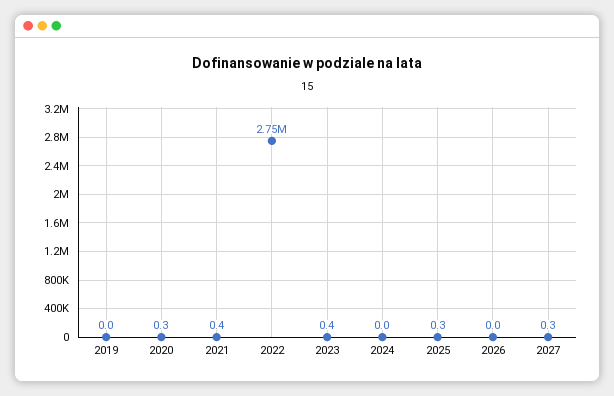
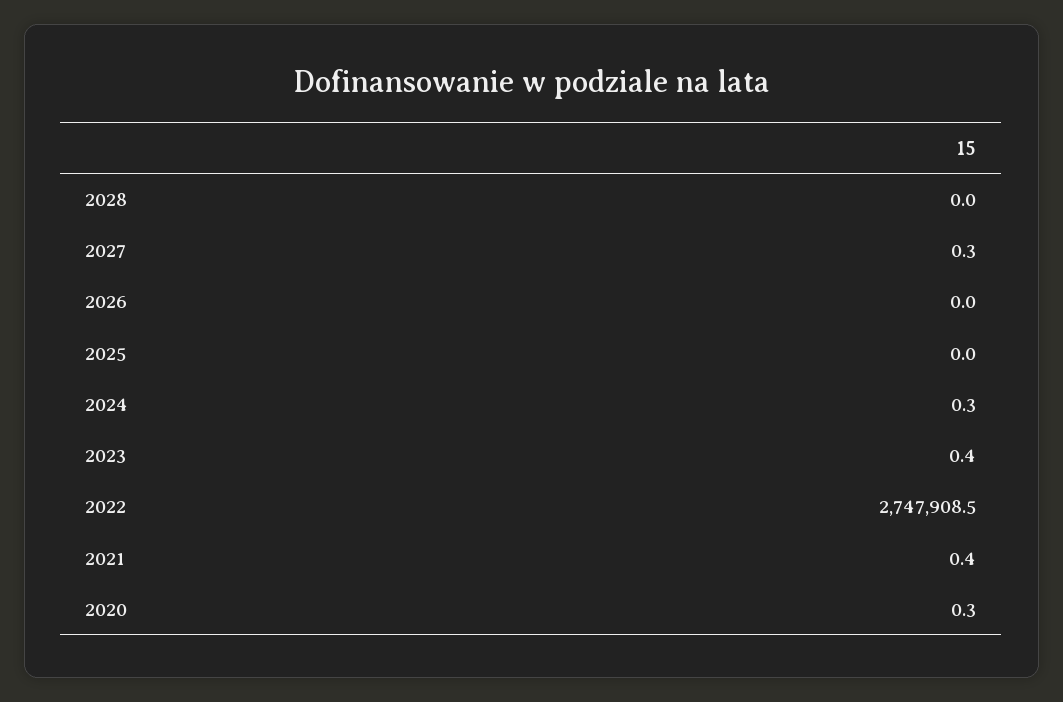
2019: 0 -> none
2024: 0 -> 0.3
2025: 0.3 -> 0
2028: none -> 0

